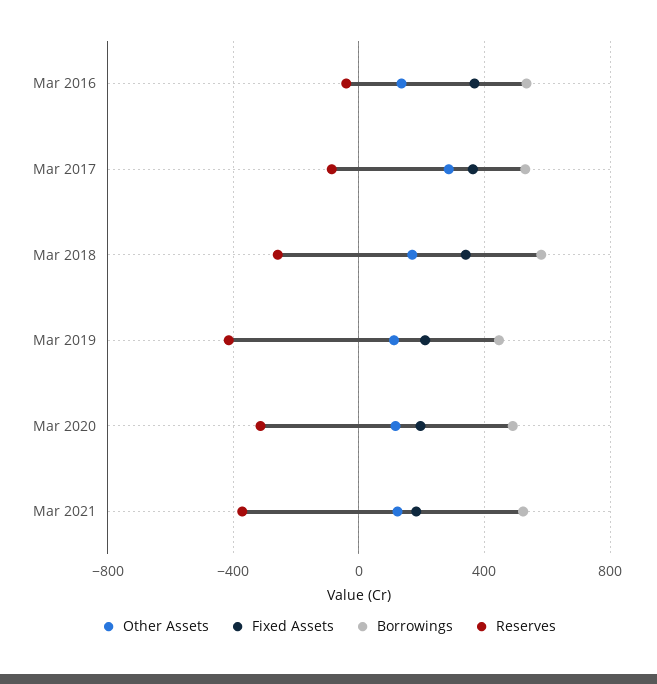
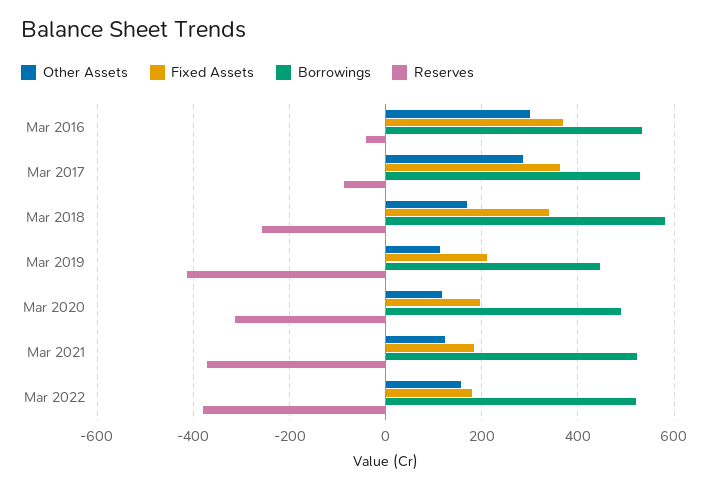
Other Assets, Mar 2016: 150 -> 300
Other Assets, Mar 2022: none -> 160
Fixed Assets, Mar 2022: none -> 180
Borrowings, Mar 2022: none -> 520
Reserves, Mar 2022: none -> -380

